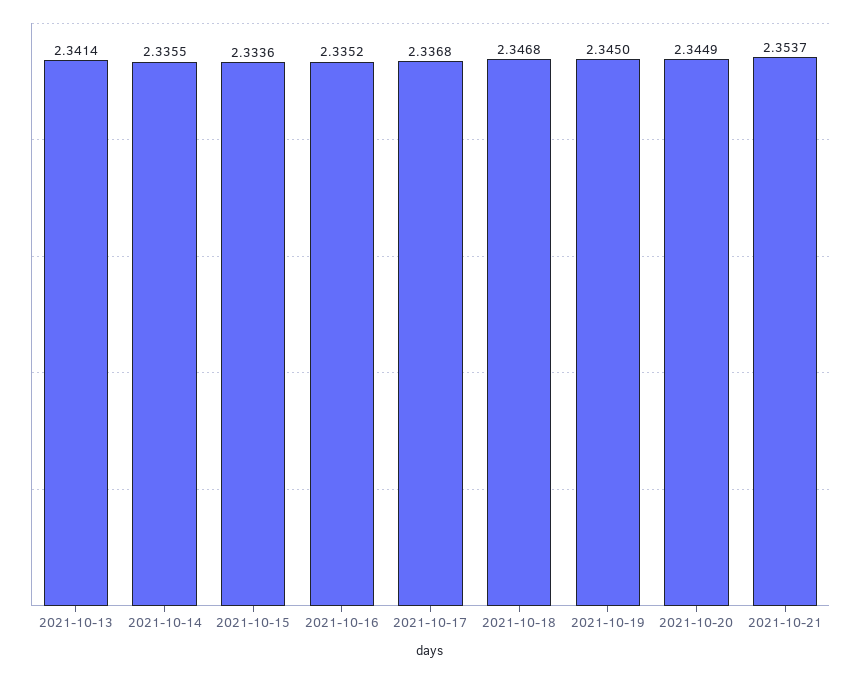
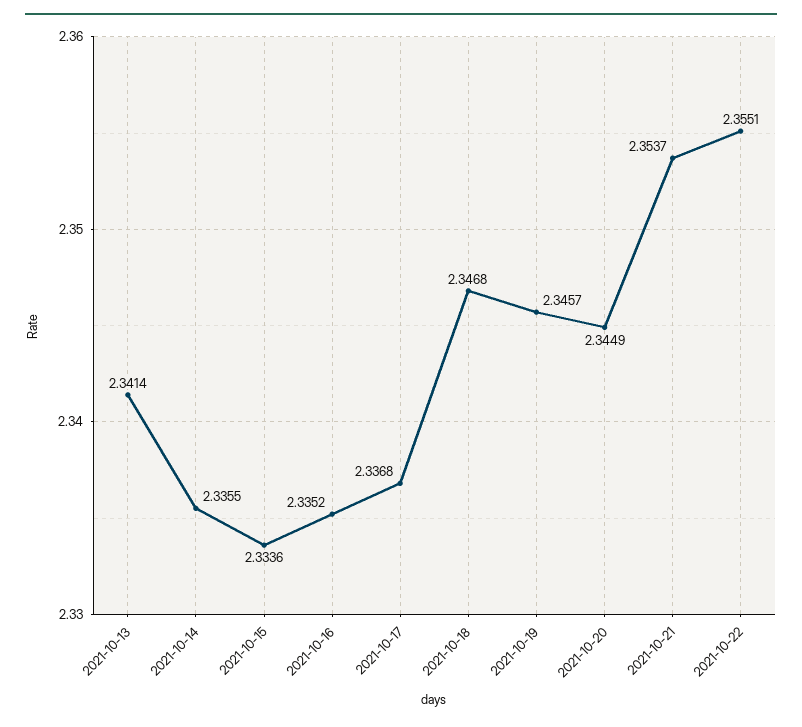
2021-10-19: 2.345 -> 2.3457
2021-10-22: none -> 2.3551

